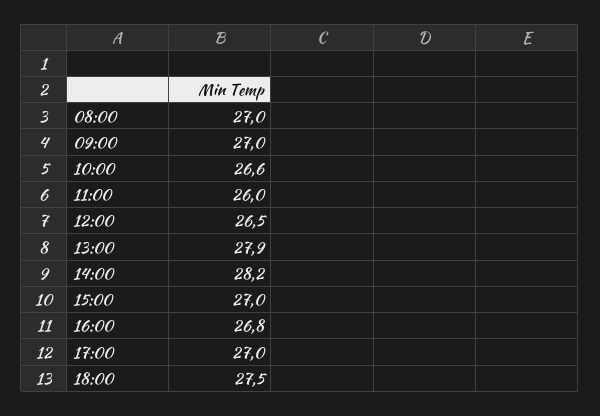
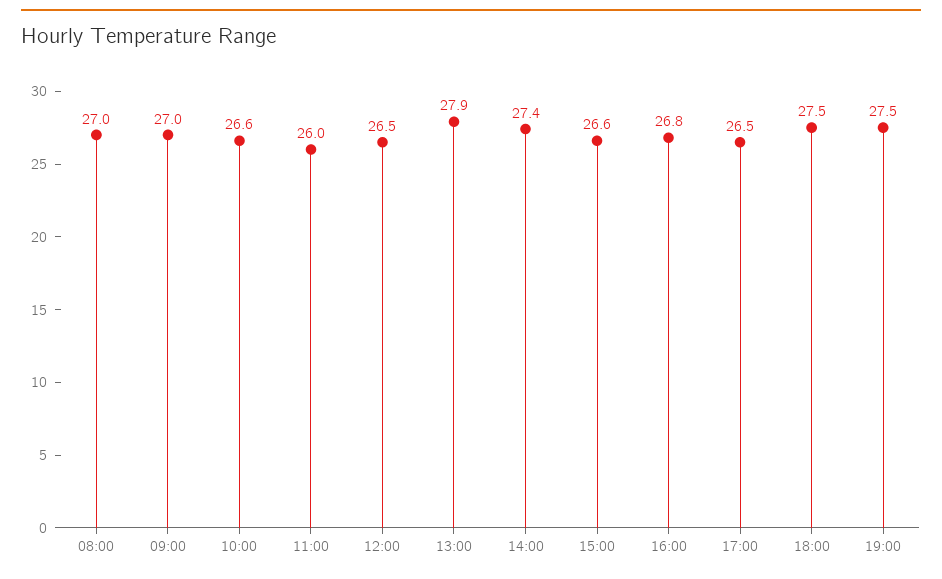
14:00: 28.2 -> 27.4
15:00: 27 -> 26.6
17:00: 27 -> 26.5
19:00: none -> 27.5

